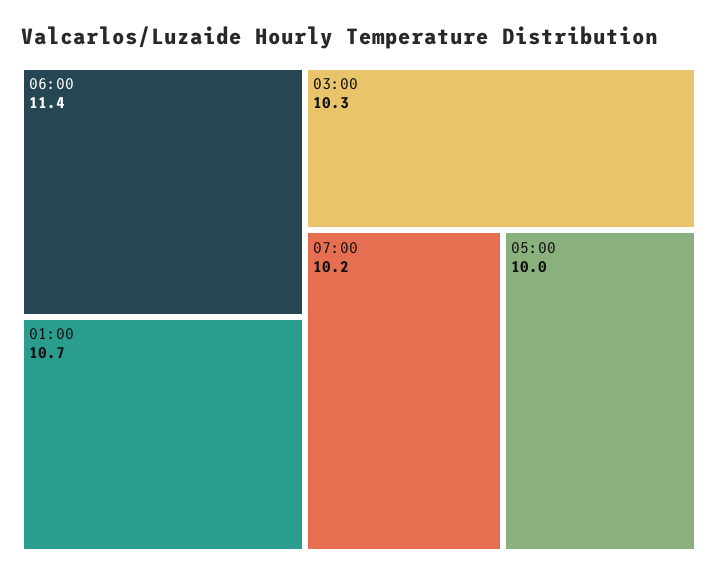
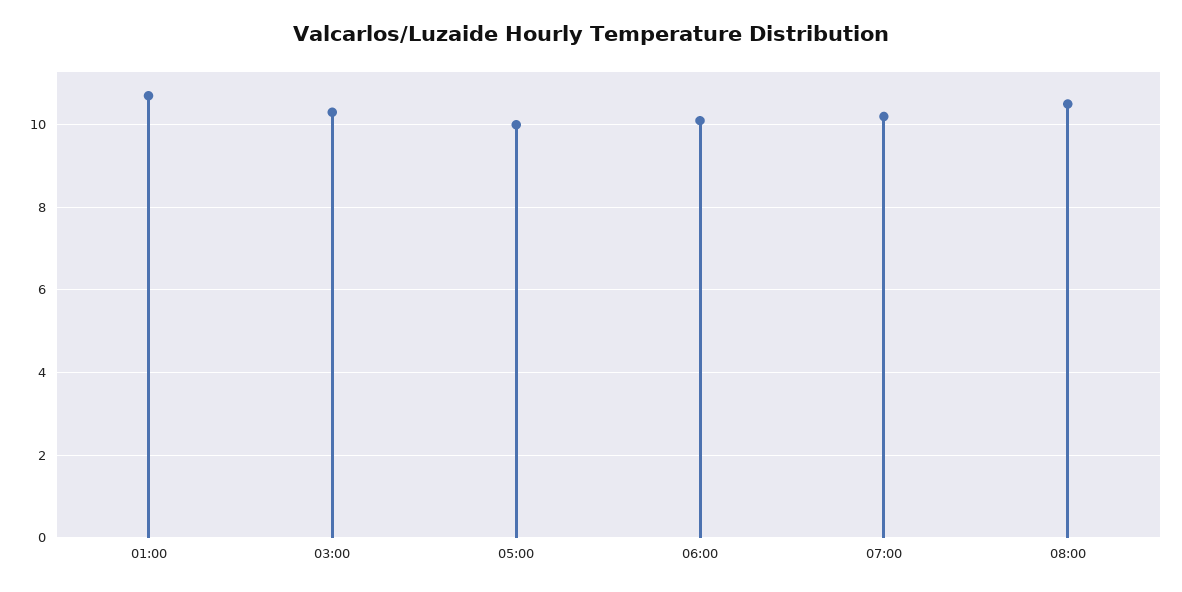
06:00: 11.4 -> 10
08:00: none -> 10.5

